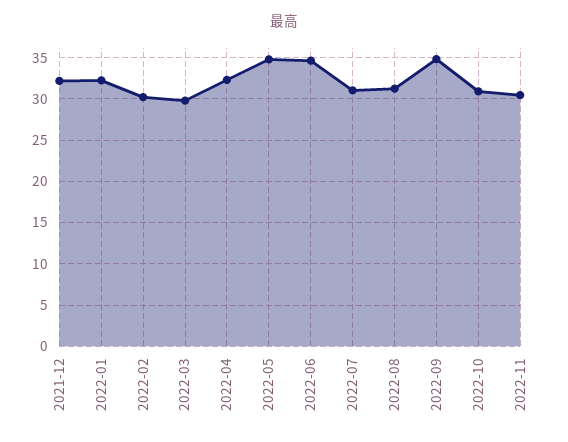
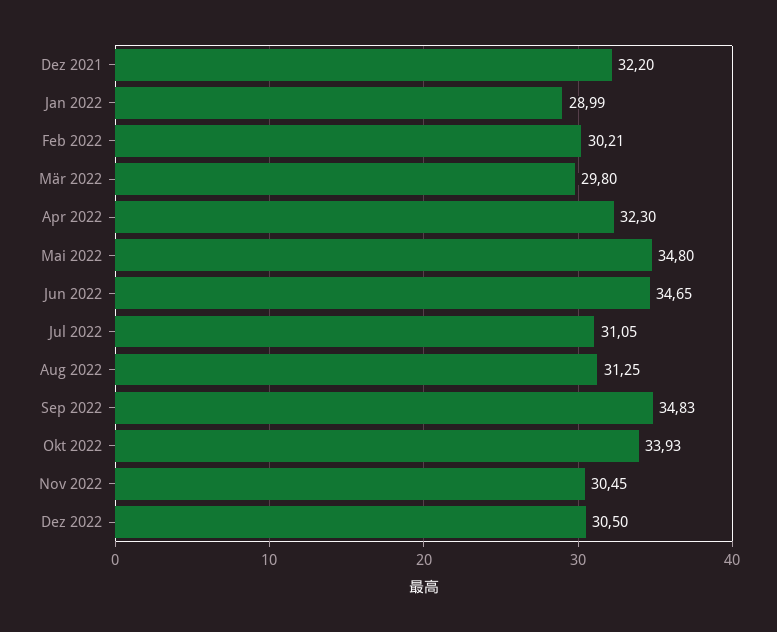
2022-01: 32 -> 28.99
2022-10: 31 -> 33.93
Dez 2022: none -> 30.5

